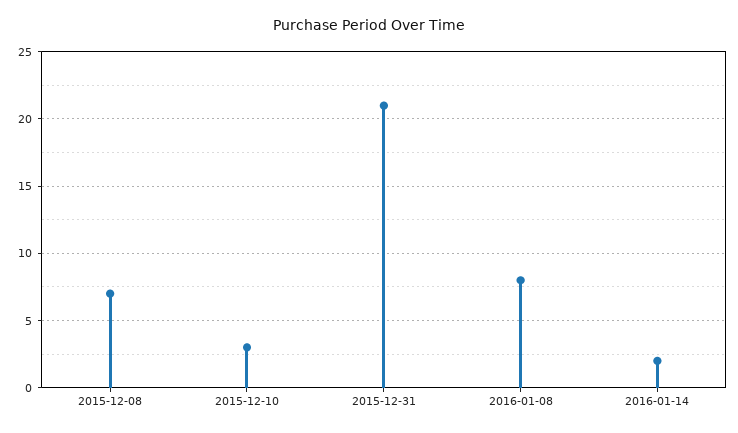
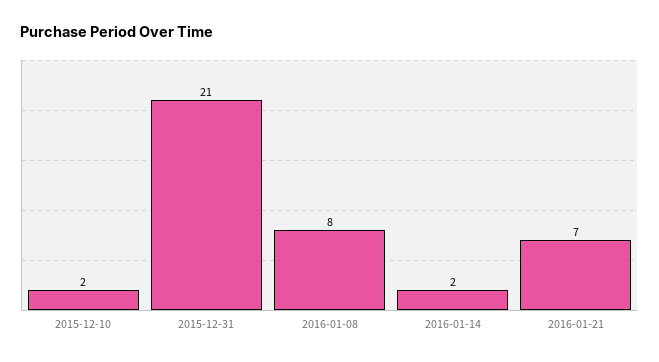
2015-12-08: 7 -> none
2015-12-10: 3 -> 2
2016-01-21: none -> 7

